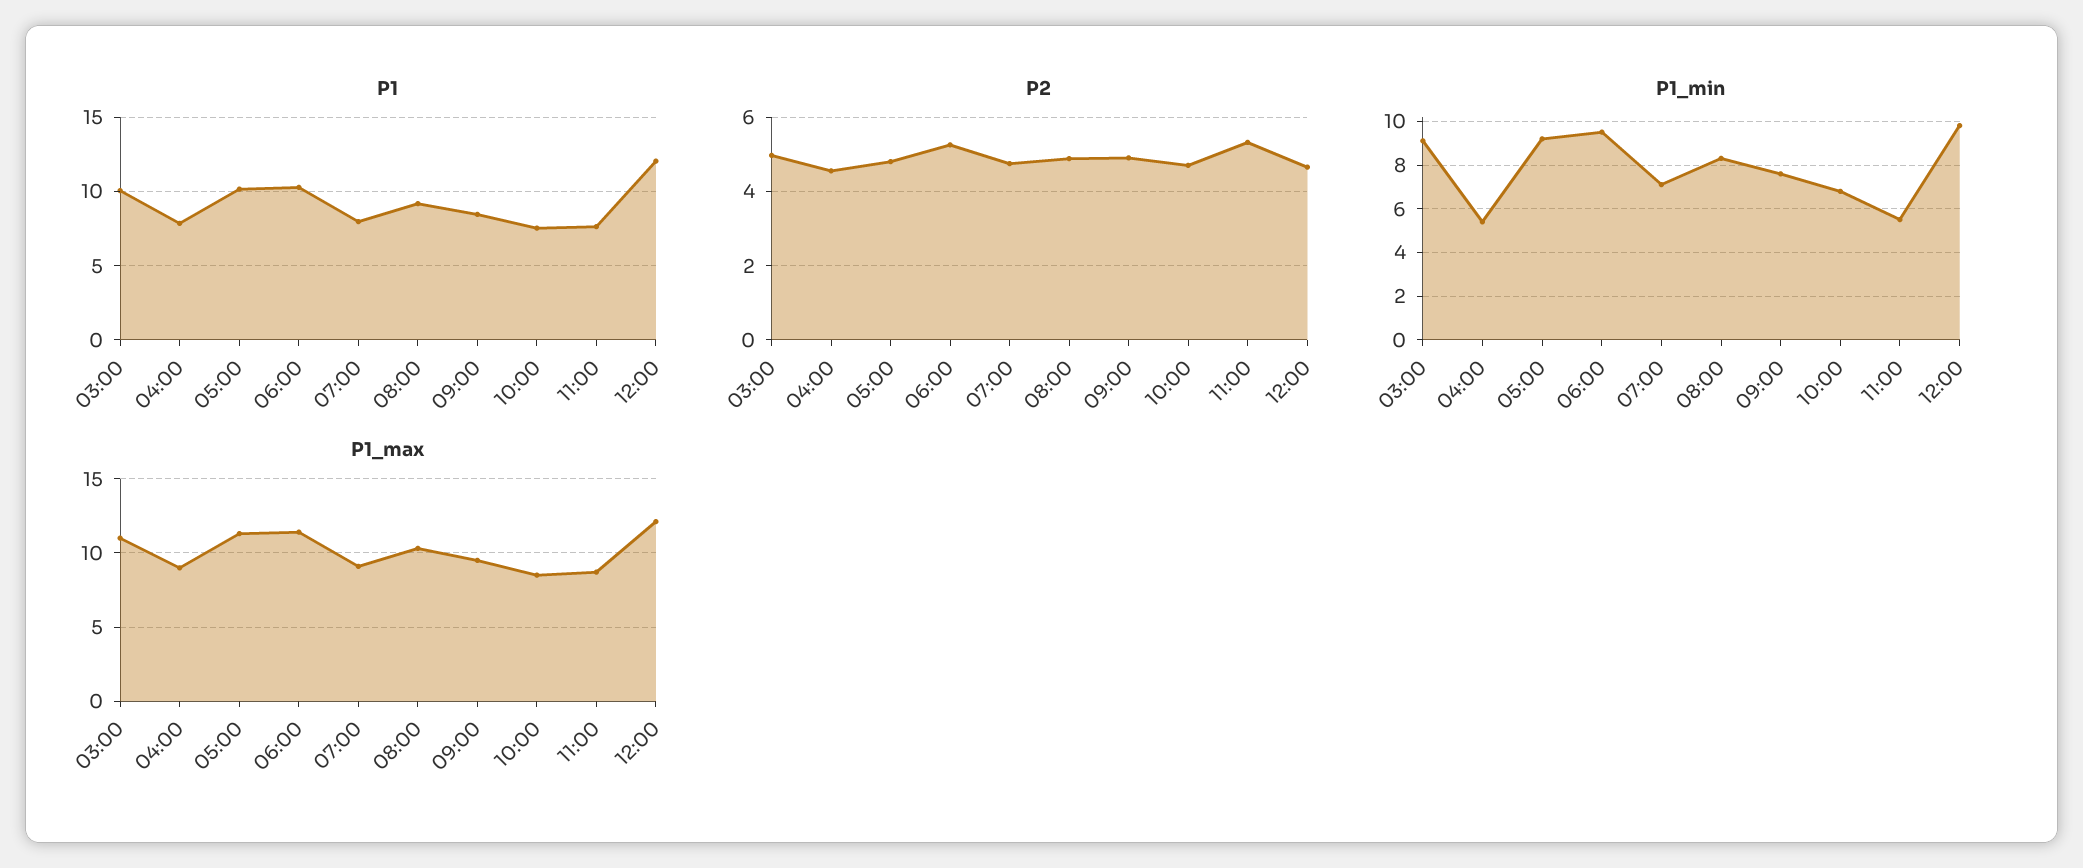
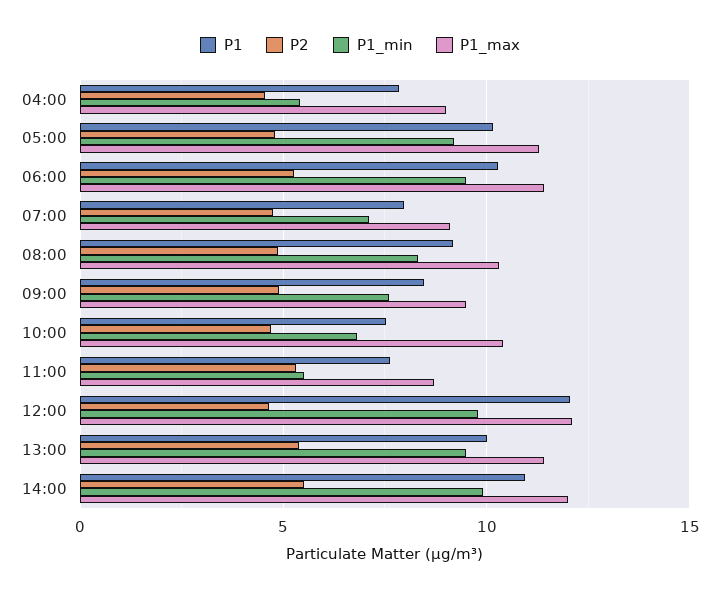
P1, 03:00: 10 -> none
P2, 03:00: 5 -> none
P1_min, 03:00: 9 -> none
P1_max, 03:00: 11 -> none
P1_max, 10:00: 8.5 -> 10.5
P1, 13:00: none -> 10
P2, 13:00: none -> 5.5
P1_min, 13:00: none -> 9.5
P1_max, 13:00: none -> 11.5
P1, 14:00: none -> 11
P2, 14:00: none -> 5.5
P1_min, 14:00: none -> 10
P1_max, 14:00: none -> 12

